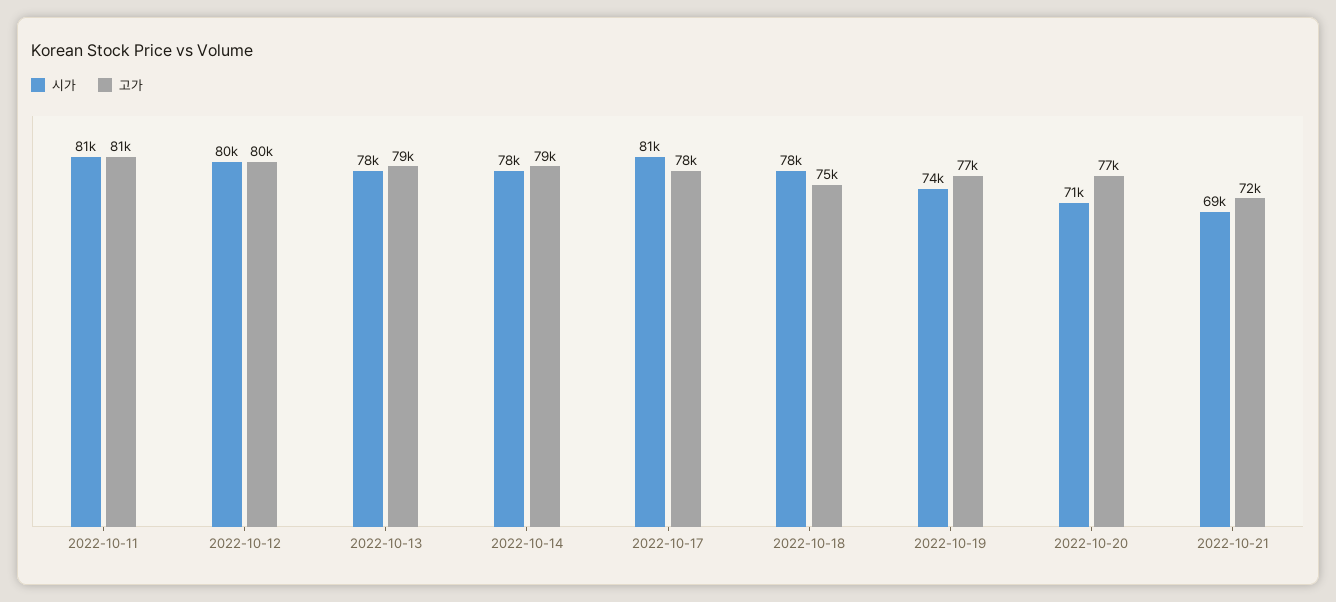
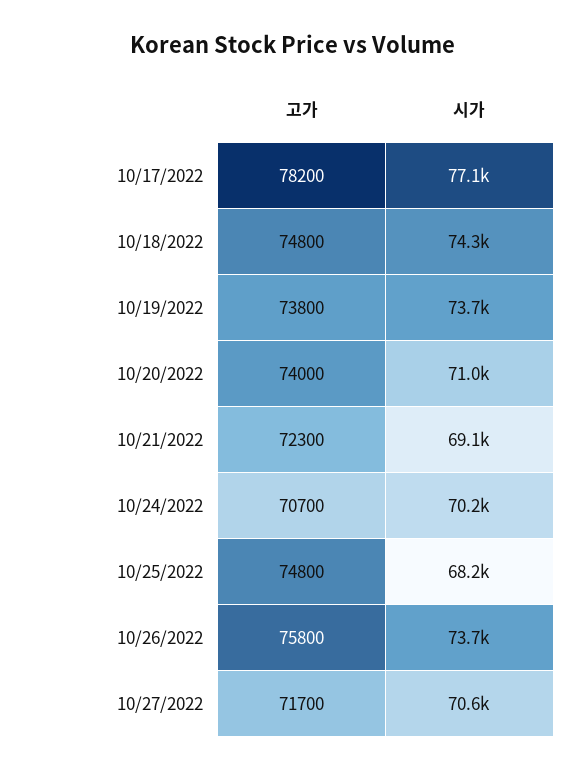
시가, 2022-10-11: 81000 -> none
고가, 2022-10-11: 81000 -> none
시가, 2022-10-12: 80000 -> none
고가, 2022-10-12: 80000 -> none
시가, 2022-10-13: 78000 -> none
고가, 2022-10-13: 79000 -> none
시가, 2022-10-14: 78000 -> none
고가, 2022-10-14: 79000 -> none
시가, 2022-10-17: 81000 -> 77100
시가, 2022-10-18: 78000 -> 74300
고가, 2022-10-19: 77000 -> 73800
고가, 2022-10-20: 77000 -> 74000
고가, 10/24/2022: none -> 70700
시가, 10/24/2022: none -> 70200
고가, 10/25/2022: none -> 74800
시가, 10/25/2022: none -> 68200
고가, 10/26/2022: none -> 75800
시가, 10/26/2022: none -> 73700
고가, 10/27/2022: none -> 71700
시가, 10/27/2022: none -> 70600

